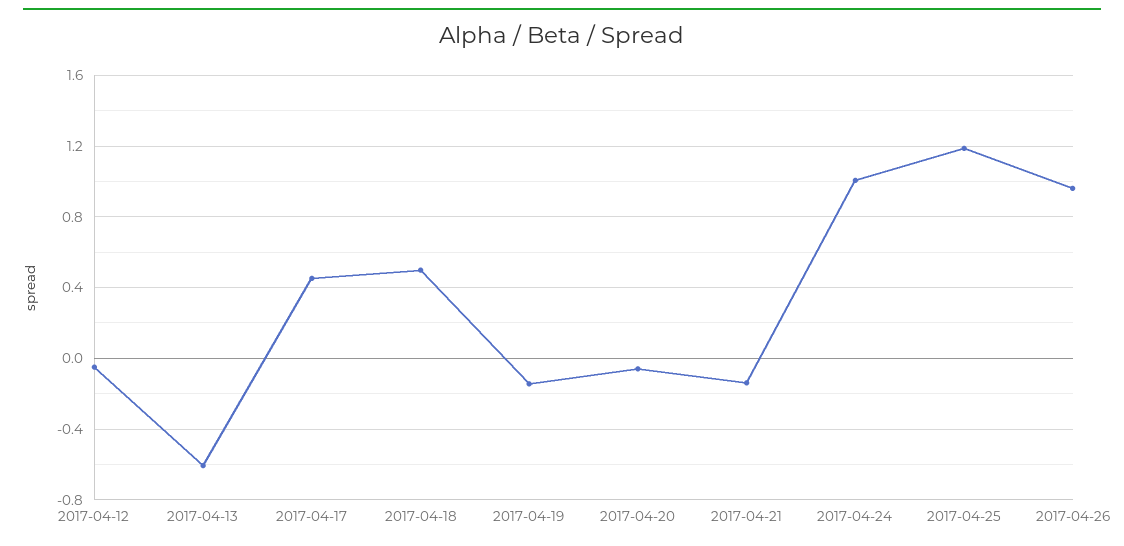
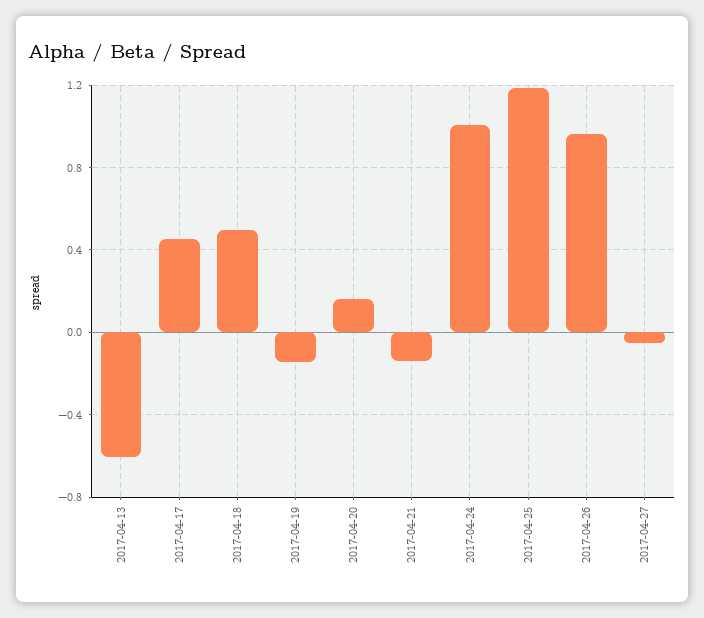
2017-04-12: -0.05 -> none
2017-04-20: -0.05 -> 0.15
2017-04-27: none -> -0.05

